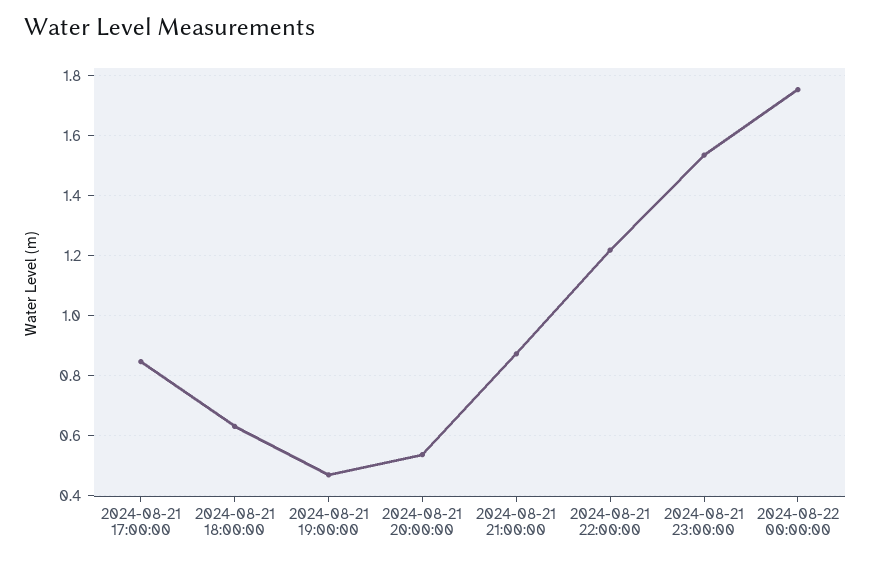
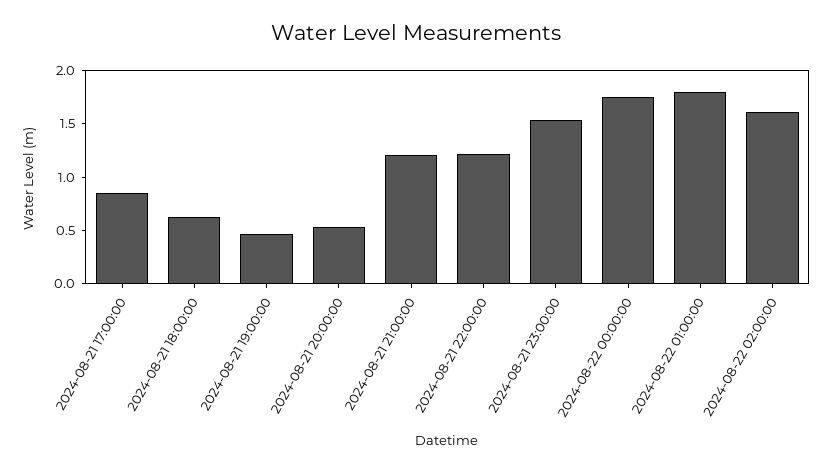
2024-08-21 21:00:00: 0.875 -> 1.2
2024-08-22 01:00:00: none -> 1.8
2024-08-22 02:00:00: none -> 1.6

